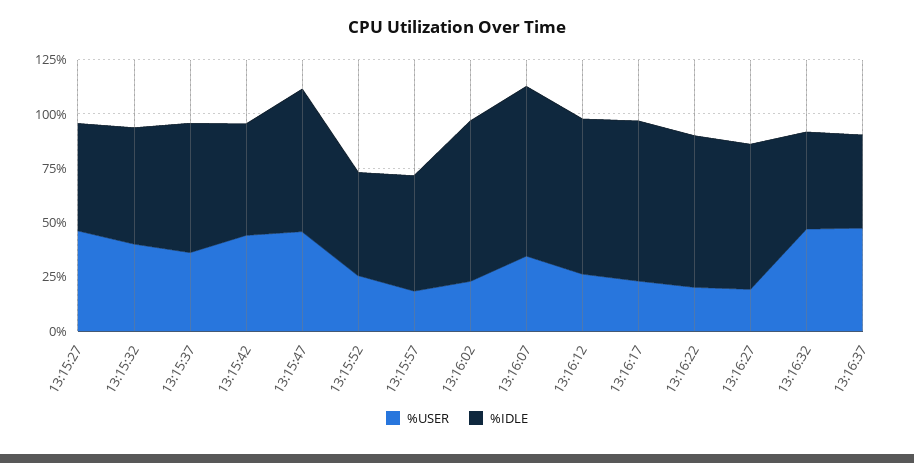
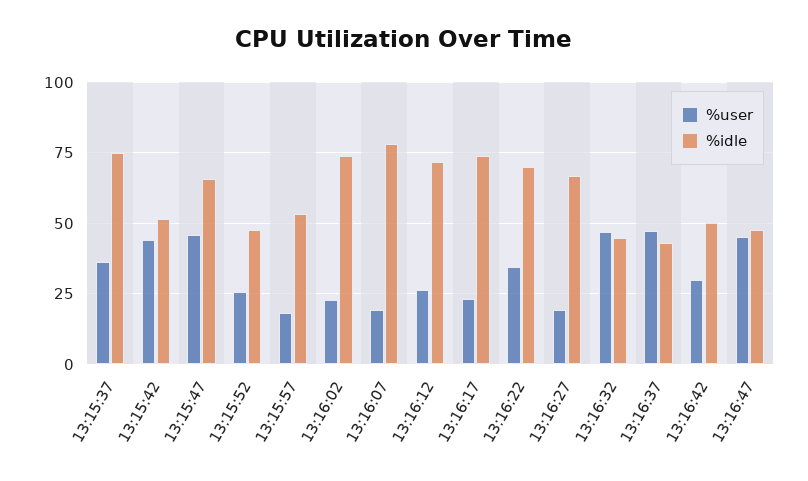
%USER, 13:15:27: 45 -> none
%IDLE, 13:15:27: 50 -> none
%USER, 13:15:32: 40 -> none
%IDLE, 13:15:32: 55 -> none
%IDLE, 13:15:37: 60 -> 75
%USER, 13:16:07: 35 -> 20
%USER, 13:16:22: 20 -> 35
%USER, 13:16:42: none -> 30
%IDLE, 13:16:42: none -> 50
%USER, 13:16:47: none -> 45
%IDLE, 13:16:47: none -> 47.5

